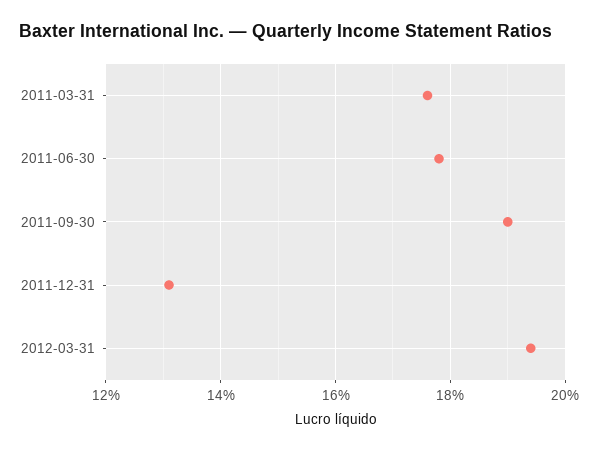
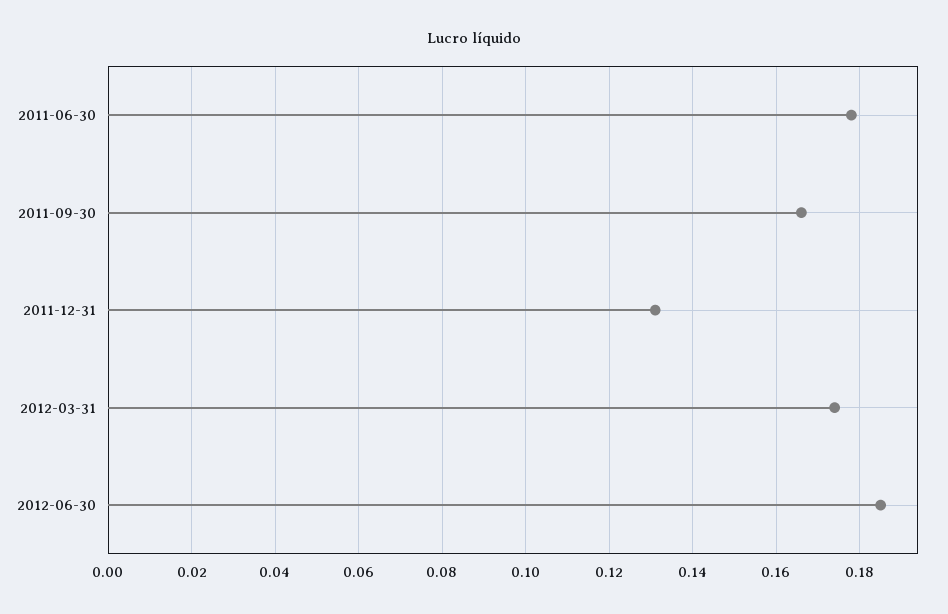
2011-03-31: 0.175 -> none
2011-09-30: 0.19 -> 0.165
2012-03-31: 0.195 -> 0.175
2012-06-30: none -> 0.185

